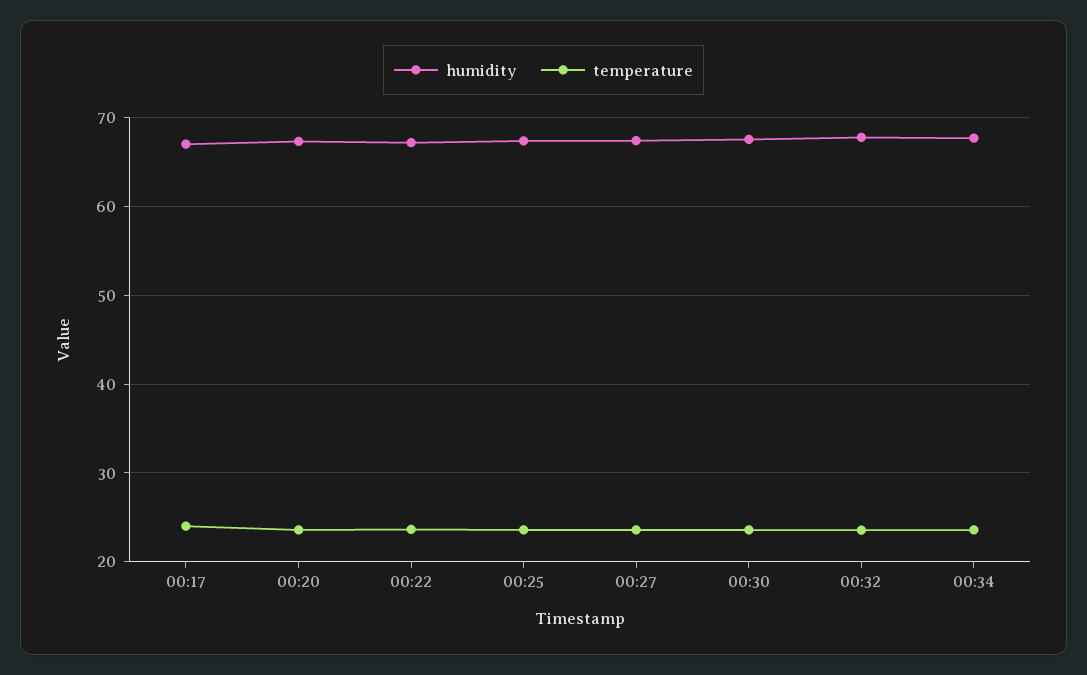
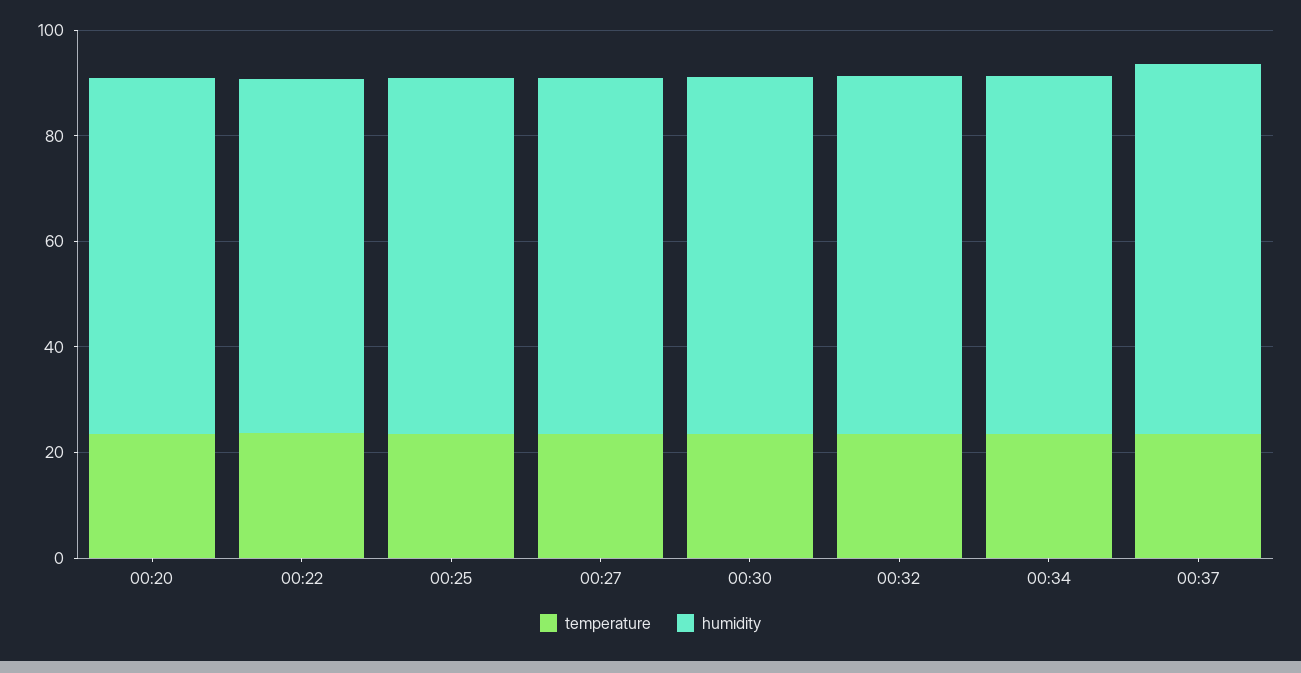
humidity, 00:17: 67 -> none
temperature, 00:17: 24 -> none
temperature, 00:37: none -> 25
humidity, 00:37: none -> 70

